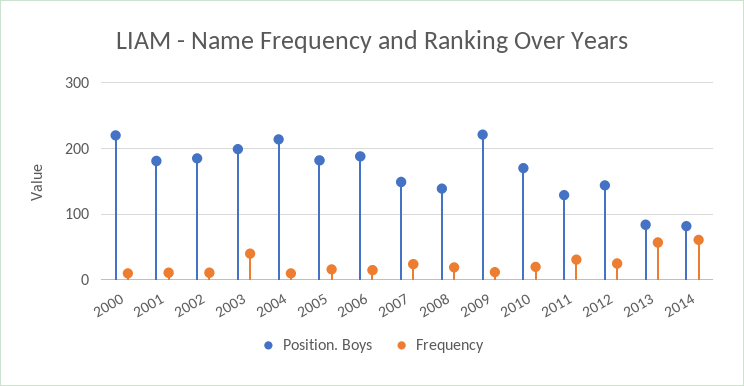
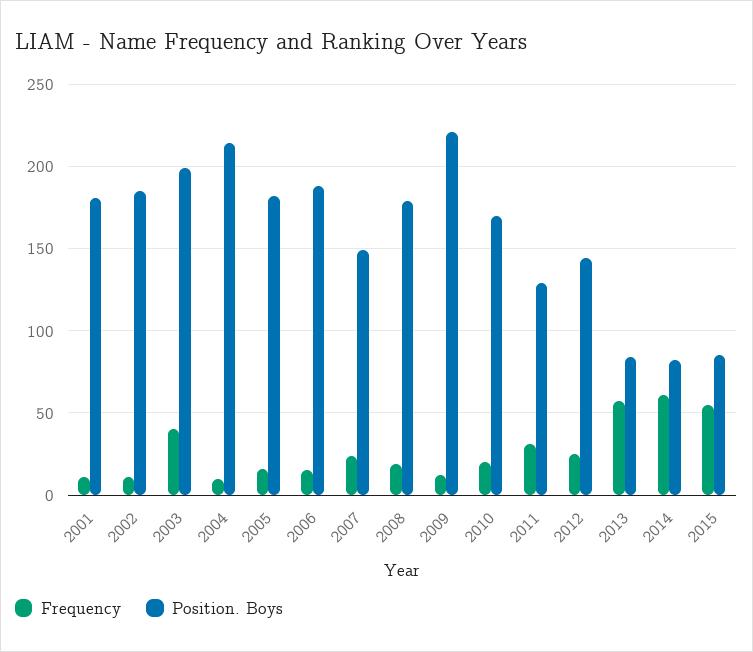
Position. Boys, 2000: 220 -> none
Frequency, 2000: 10 -> none
Position. Boys, 2008: 140 -> 180
Frequency, 2015: none -> 55
Position. Boys, 2015: none -> 85

